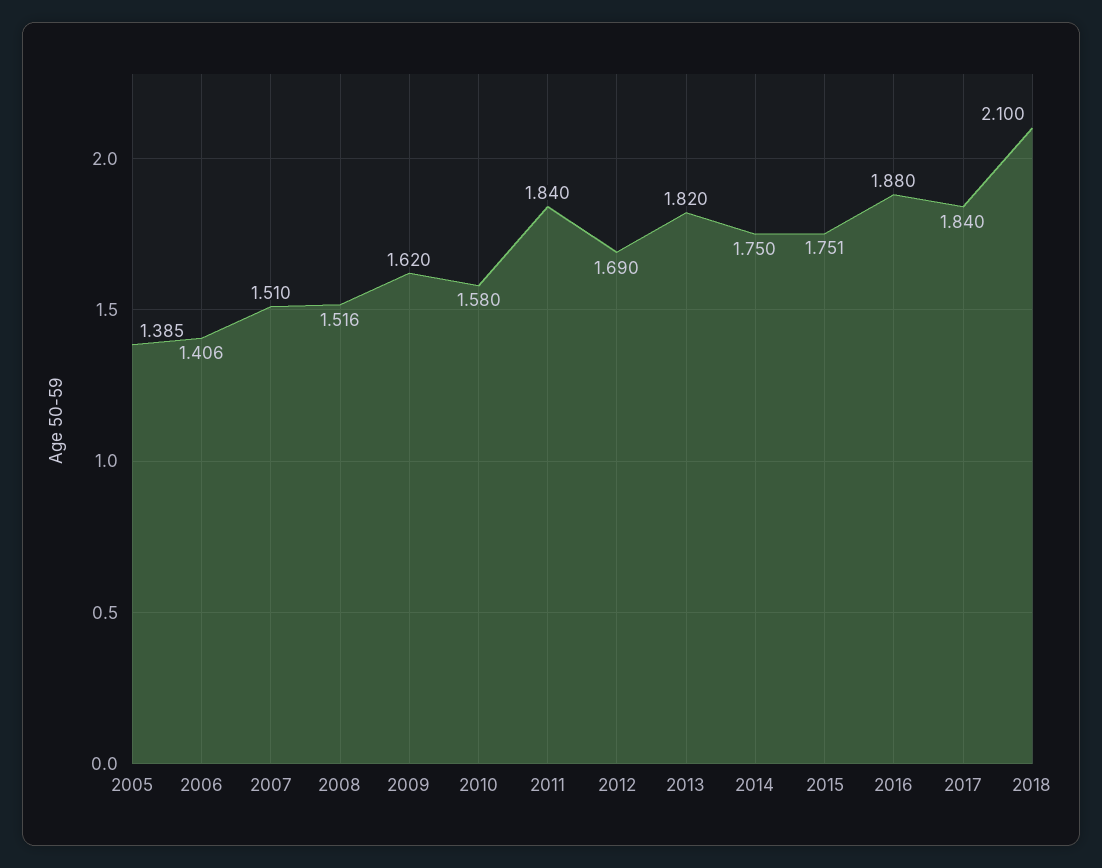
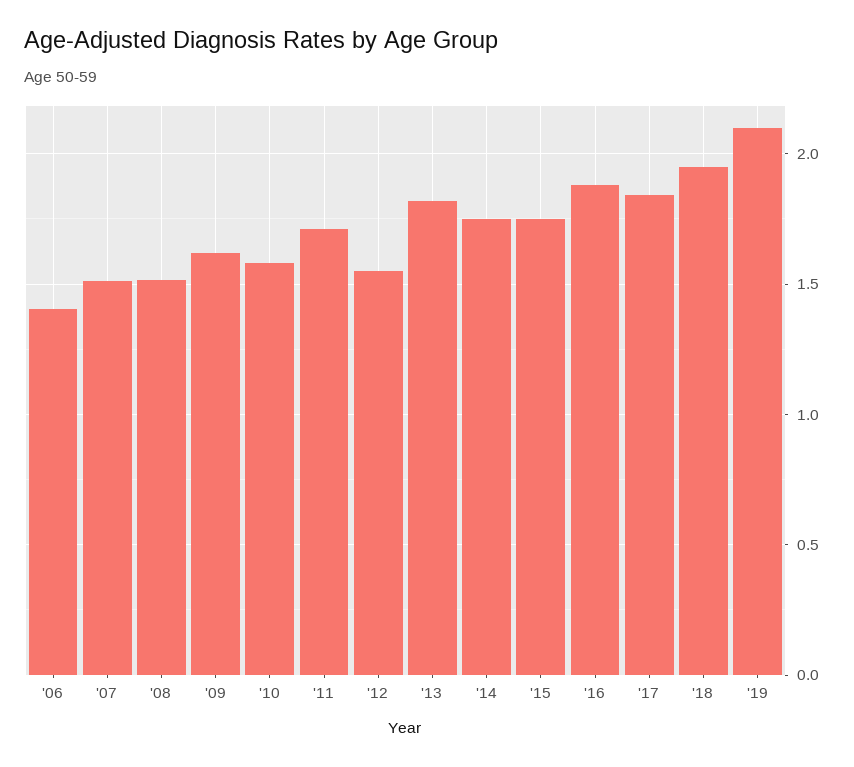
2005: 1.385 -> none
2011: 1.84 -> 1.7
2012: 1.69 -> 1.55
2018: 2.1 -> 1.95
'19: none -> 2.1

